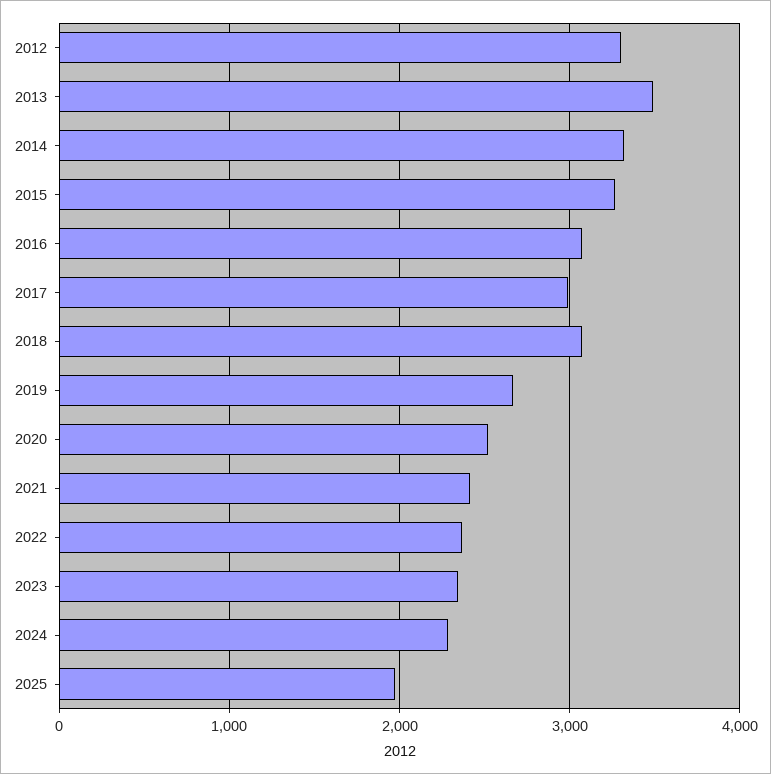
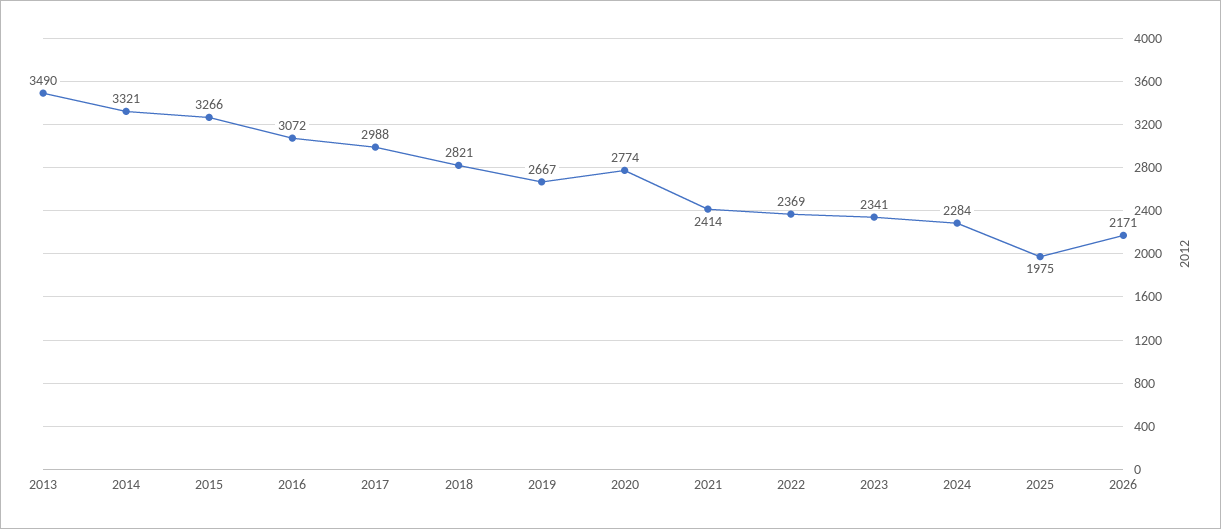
2012: 3300 -> none
2018: 3100 -> 2821
2020: 2500 -> 2774
2026: none -> 2171

